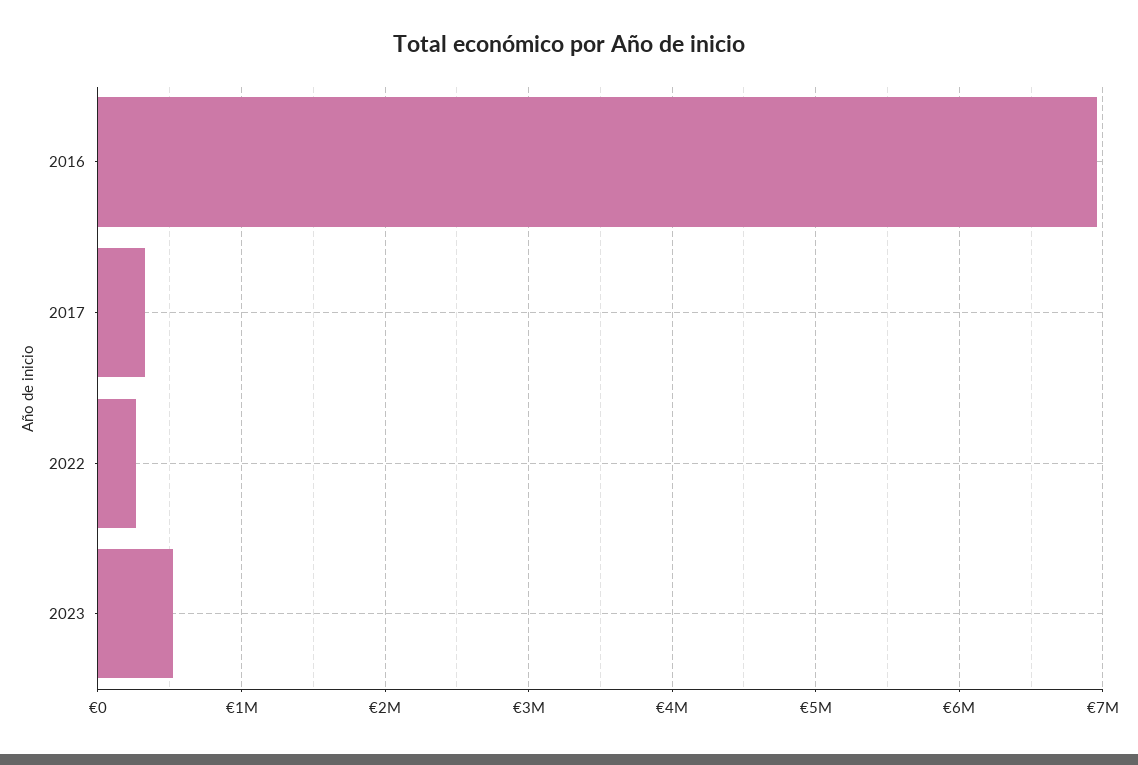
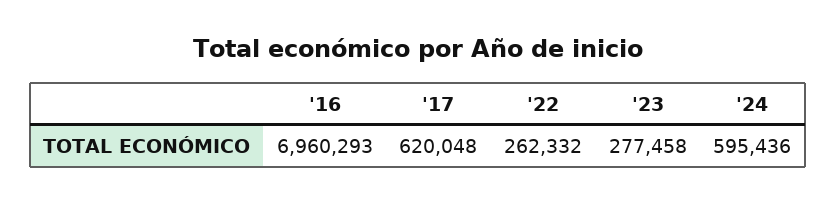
2017: 300000 -> 620048
2023: 500000 -> 277458
'24: none -> 595436

